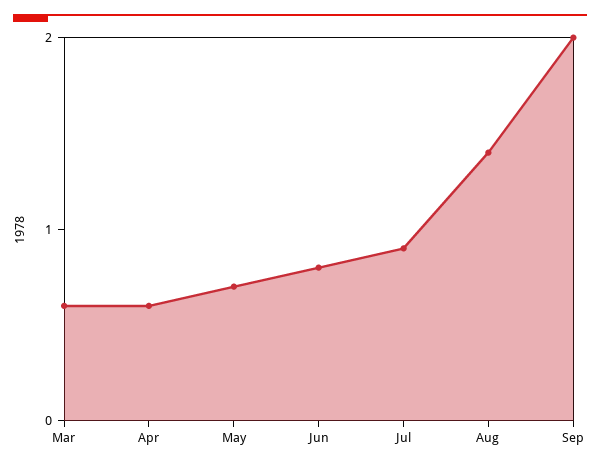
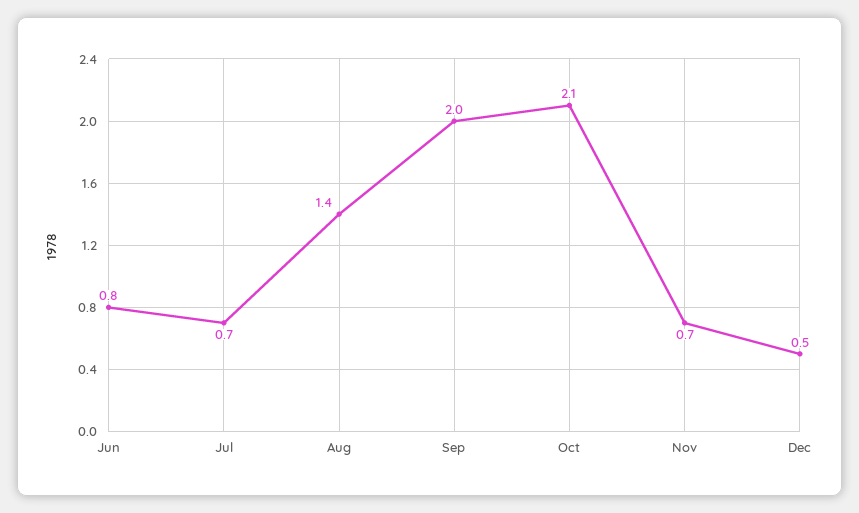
Mar: 0.6 -> none
Apr: 0.6 -> none
May: 0.7 -> none
Jul: 0.9 -> 0.7
Oct: none -> 2.1
Nov: none -> 0.7
Dec: none -> 0.5

